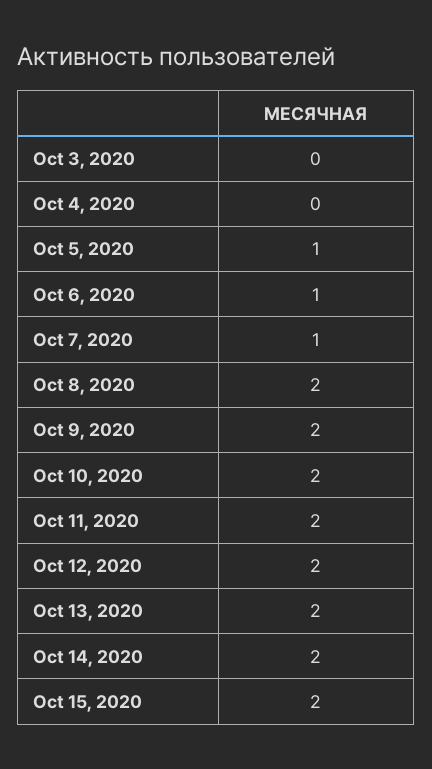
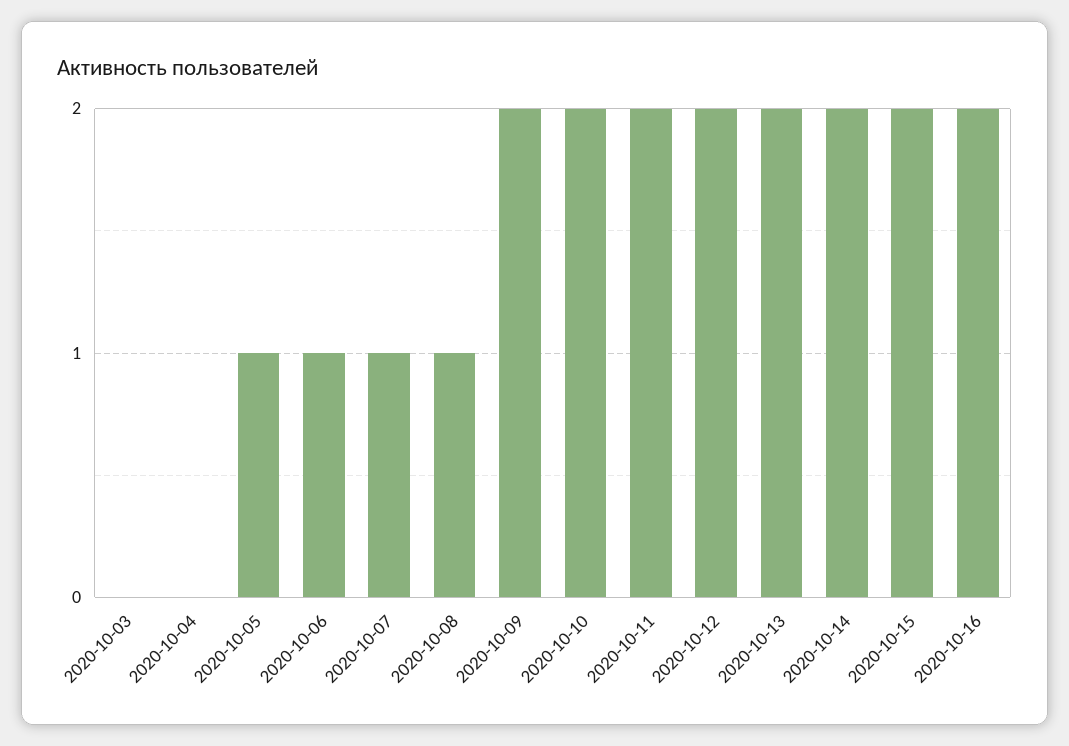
Oct 8, 2020: 2 -> 1
2020-10-16: none -> 2

